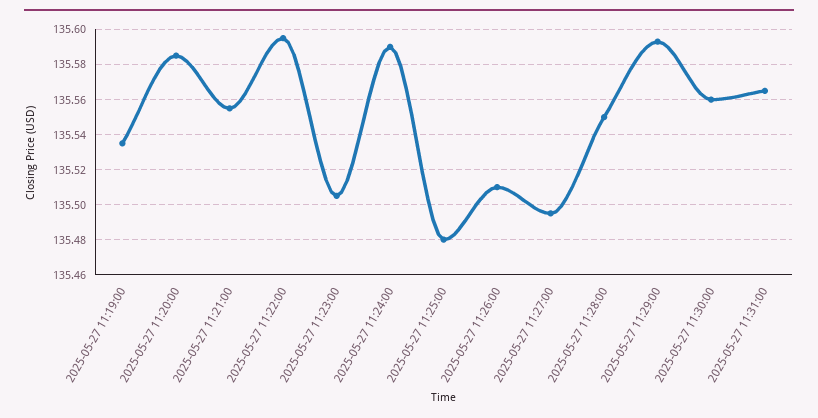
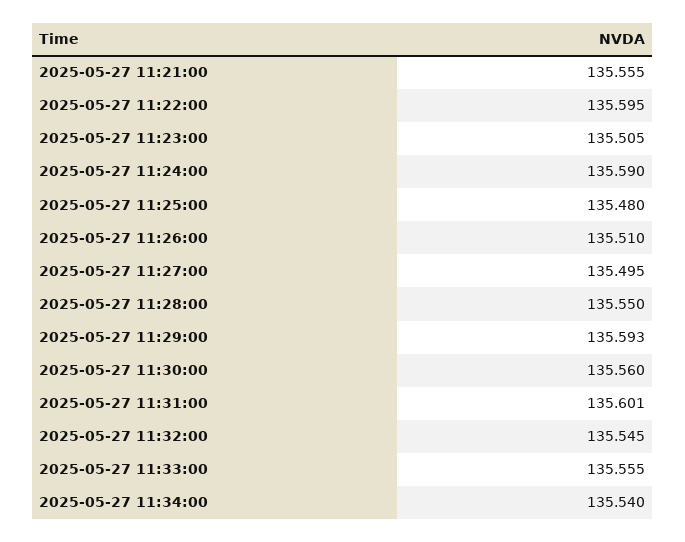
2025-05-27 11:19:00: 135.535 -> none
2025-05-27 11:20:00: 135.585 -> none
2025-05-27 11:31:00: 135.565 -> 135.601
2025-05-27 11:32:00: none -> 135.545
2025-05-27 11:33:00: none -> 135.555
2025-05-27 11:34:00: none -> 135.54

